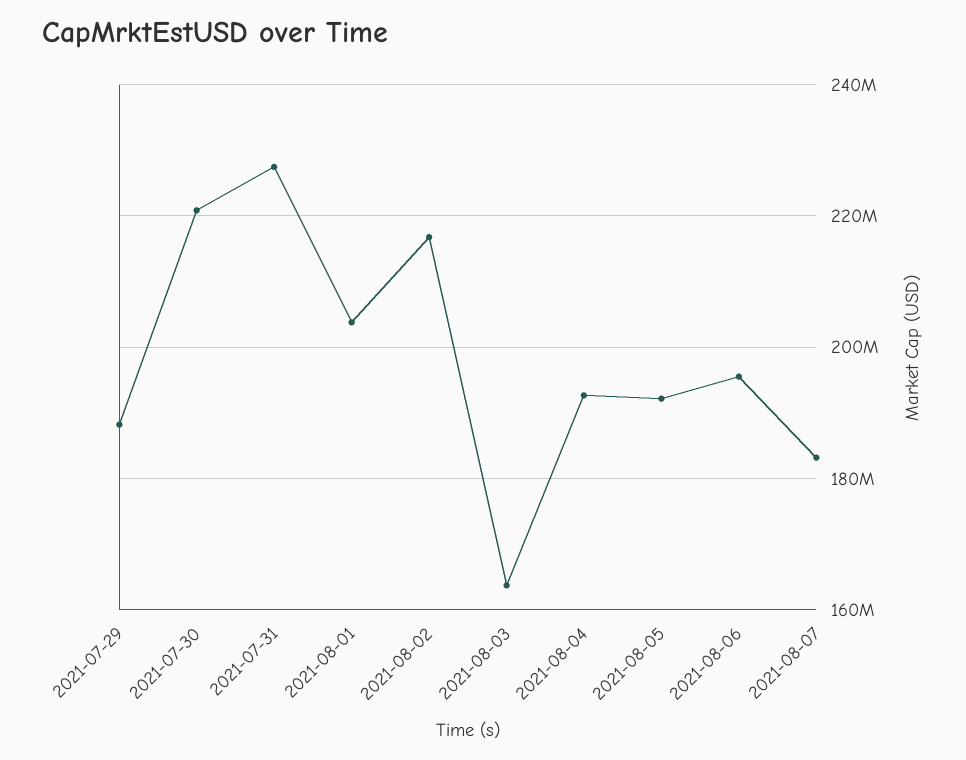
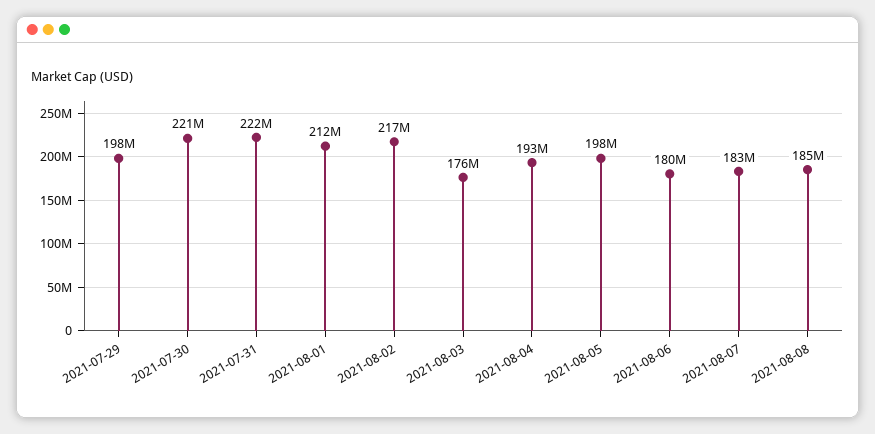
2021-07-29: 188000000 -> 198000000
2021-07-31: 228000000 -> 222000000
2021-08-01: 204000000 -> 212000000
2021-08-03: 164000000 -> 176000000
2021-08-05: 192000000 -> 198000000
2021-08-06: 196000000 -> 180000000
2021-08-08: none -> 185000000

